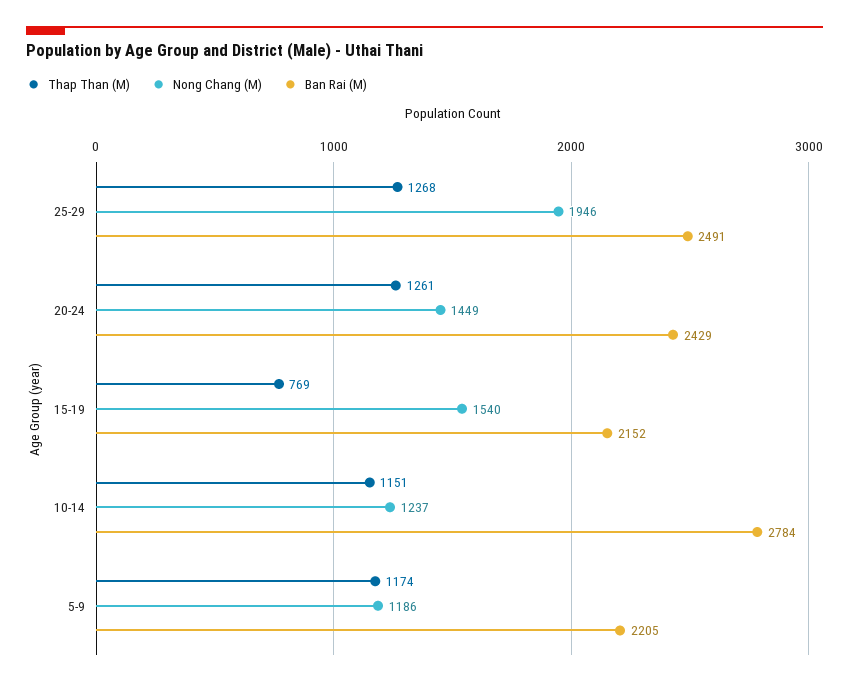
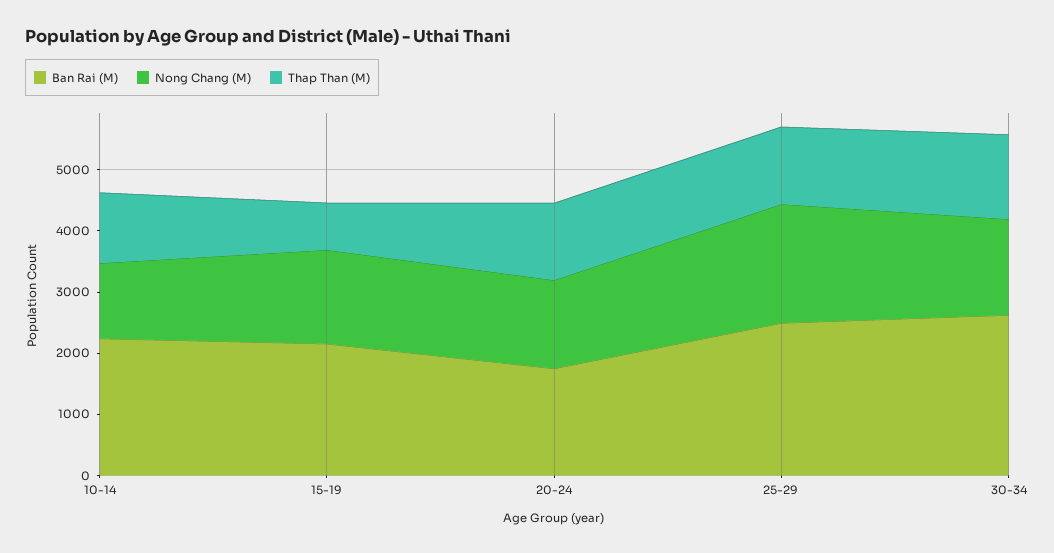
Ban Rai (M), 20-24: 2429 -> 1800
Ban Rai (M), 10-14: 2784 -> 2200
Thap Than (M), 5-9: 1174 -> none
Nong Chang (M), 5-9: 1186 -> none
Ban Rai (M), 5-9: 2205 -> none
Ban Rai (M), 30-34: none -> 2600
Nong Chang (M), 30-34: none -> 1600
Thap Than (M), 30-34: none -> 1400

